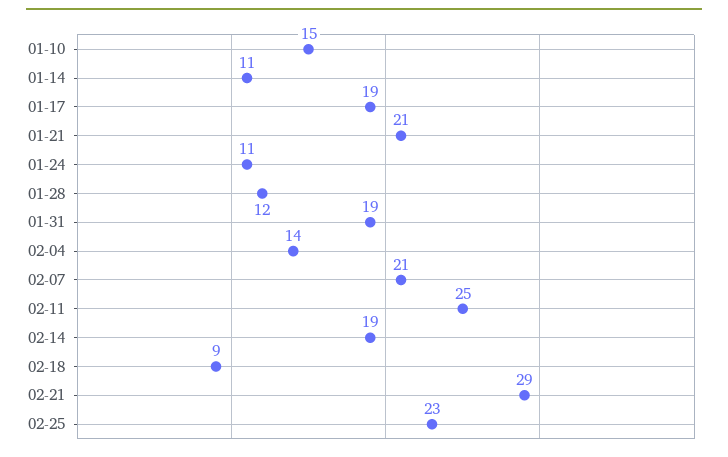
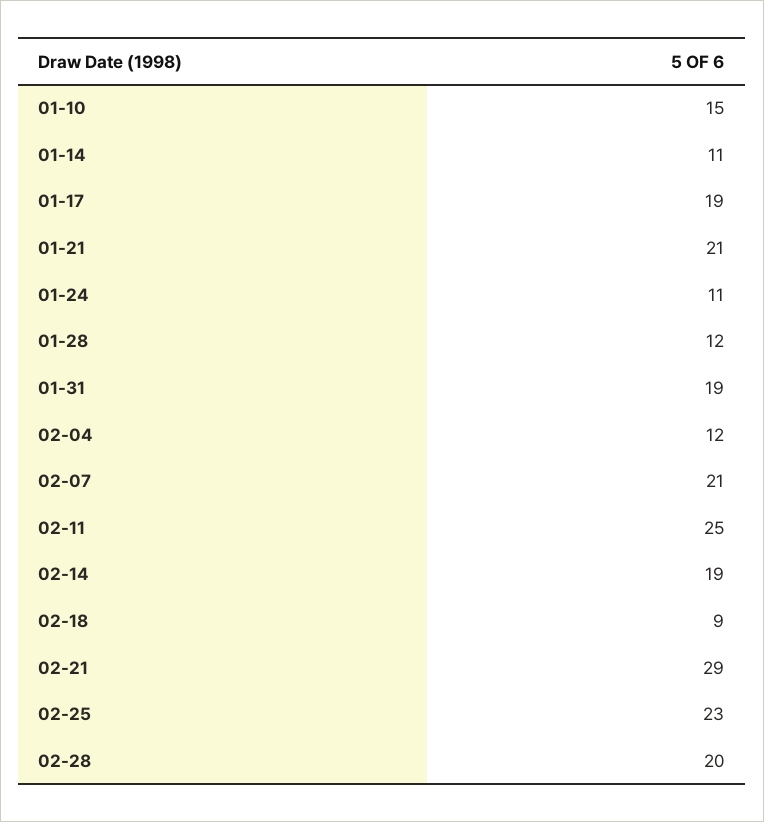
02-04: 14 -> 12
02-28: none -> 20

